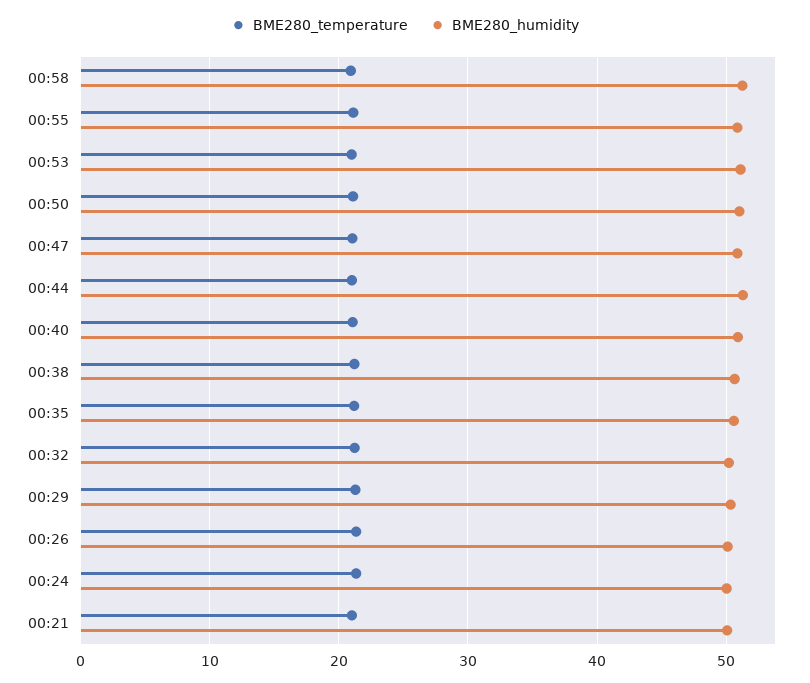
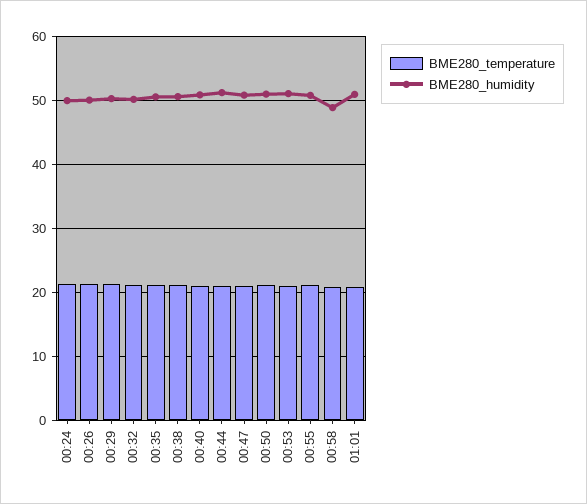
BME280_humidity, 00:58: 51 -> 49
BME280_temperature, 00:21: 21 -> none
BME280_humidity, 00:21: 50 -> none
BME280_temperature, 01:01: none -> 21
BME280_humidity, 01:01: none -> 51

